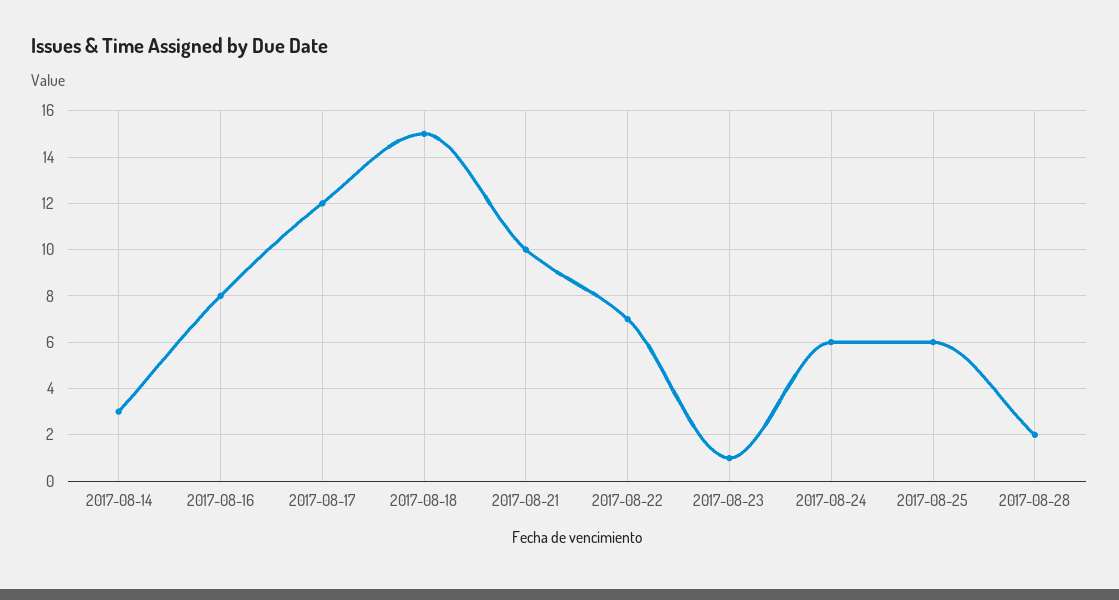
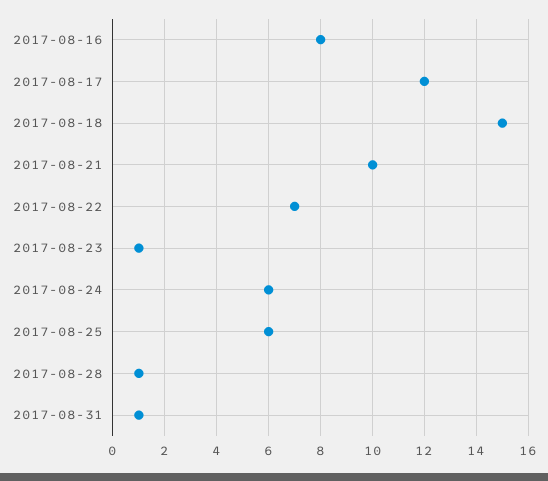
2017-08-14: 3 -> none
2017-08-28: 2 -> 1
2017-08-31: none -> 1

